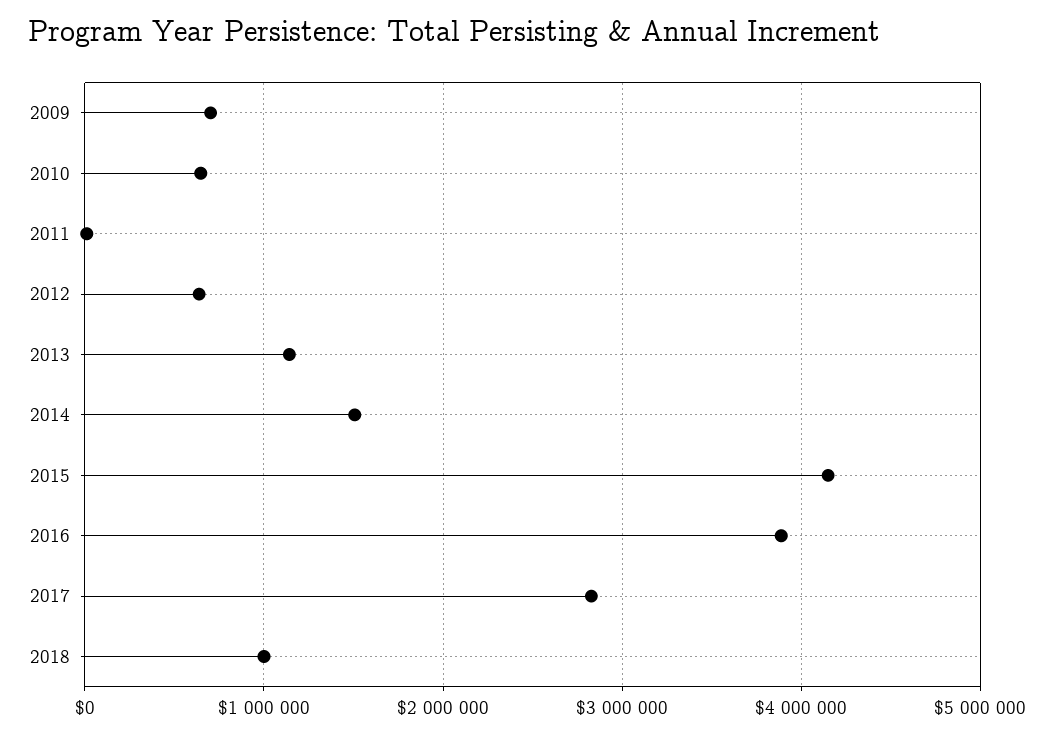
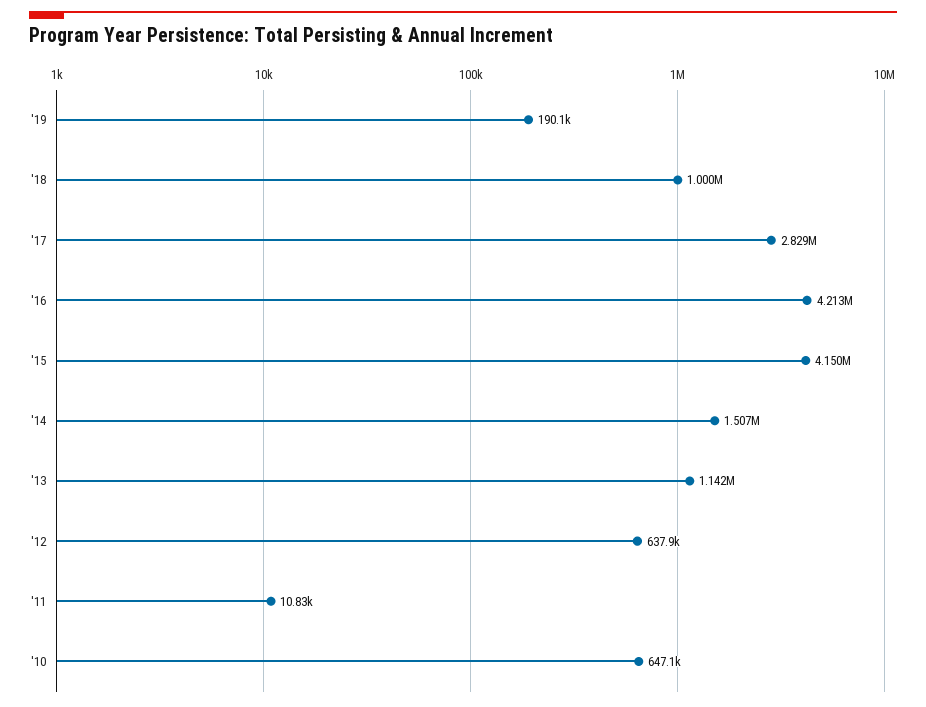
2009: 700000 -> none
2016: 3900000 -> 4213000
'19: none -> 190100

